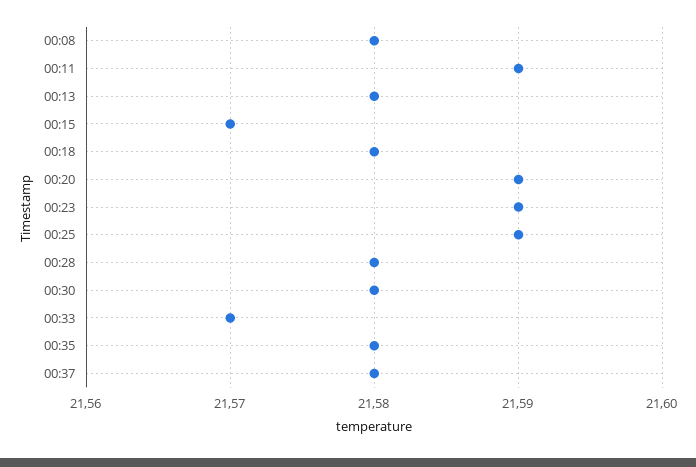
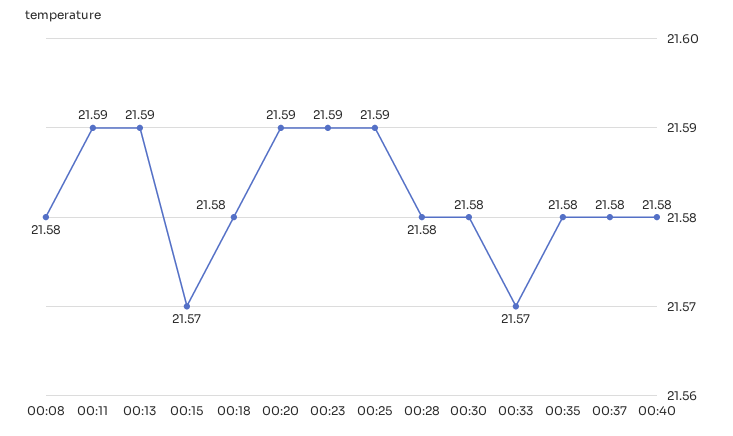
00:13: 21.58 -> 21.59
00:40: none -> 21.58

